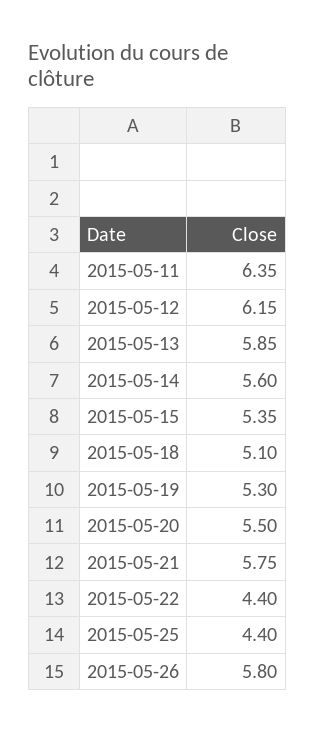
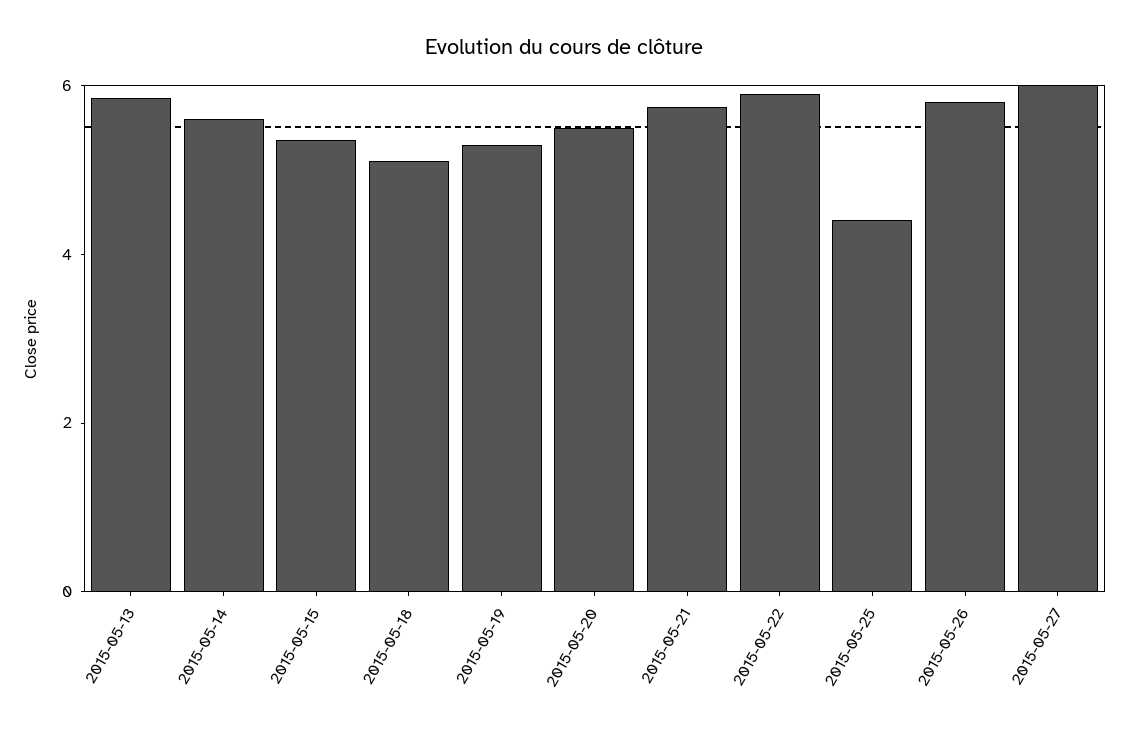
2015-05-11: 6.35 -> none
2015-05-12: 6.15 -> none
2015-05-22: 4.4 -> 6
2015-05-27: none -> 6

